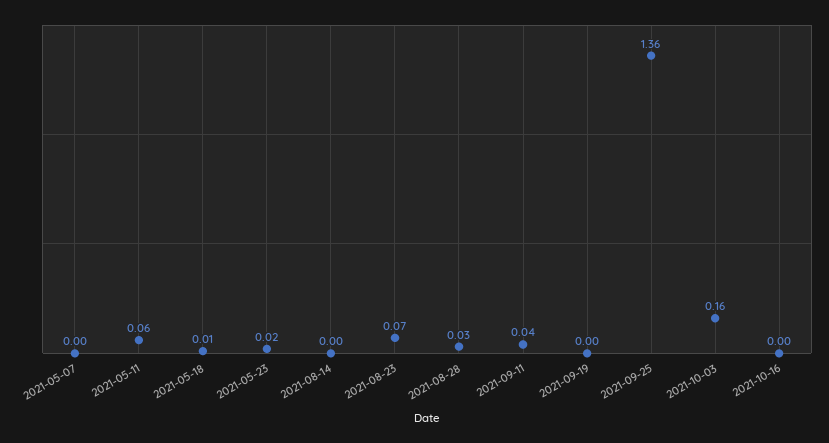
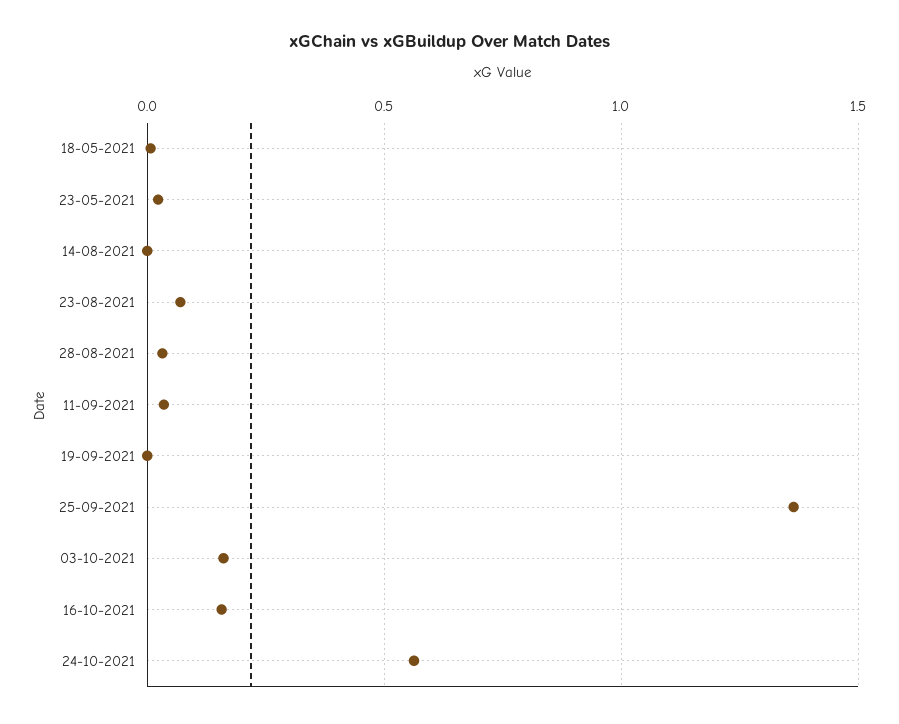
2021-05-07: 0 -> none
2021-05-11: 0.06 -> none
2021-10-16: 0 -> 0.15
24-10-2021: none -> 0.55

